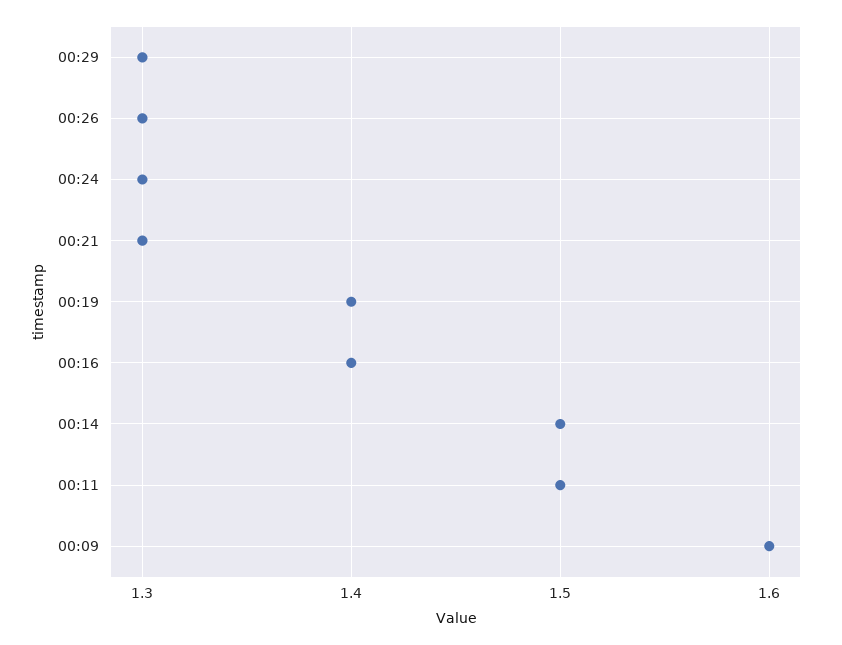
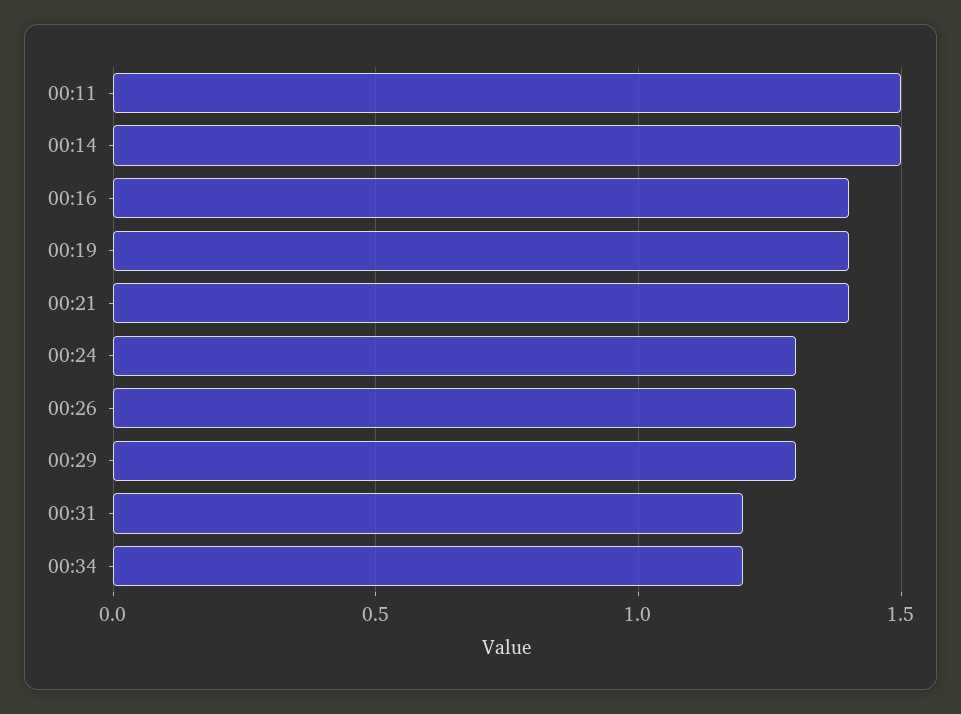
00:21: 1.3 -> 1.4
00:09: 1.6 -> none
00:31: none -> 1.2
00:34: none -> 1.2

